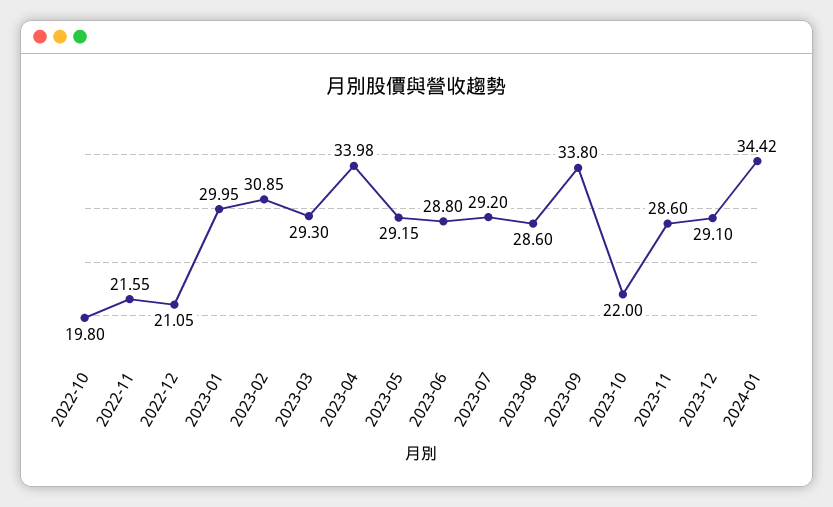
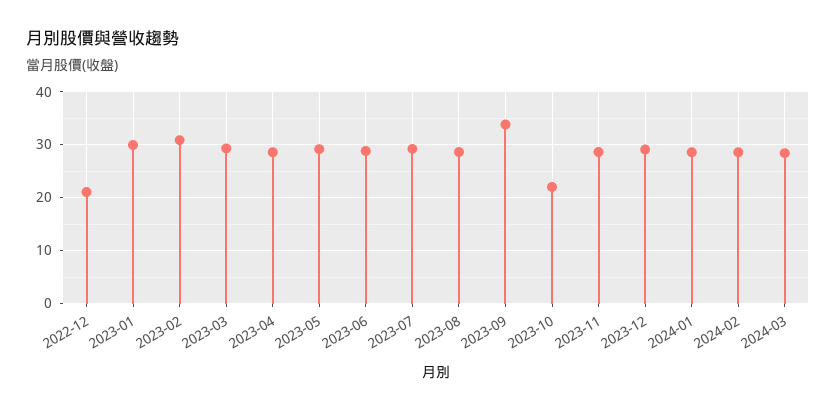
2022-10: 19.8 -> none
2022-11: 21.55 -> none
2023-04: 33.98 -> 28
2024-01: 34.42 -> 28
2024-02: none -> 28
2024-03: none -> 28

